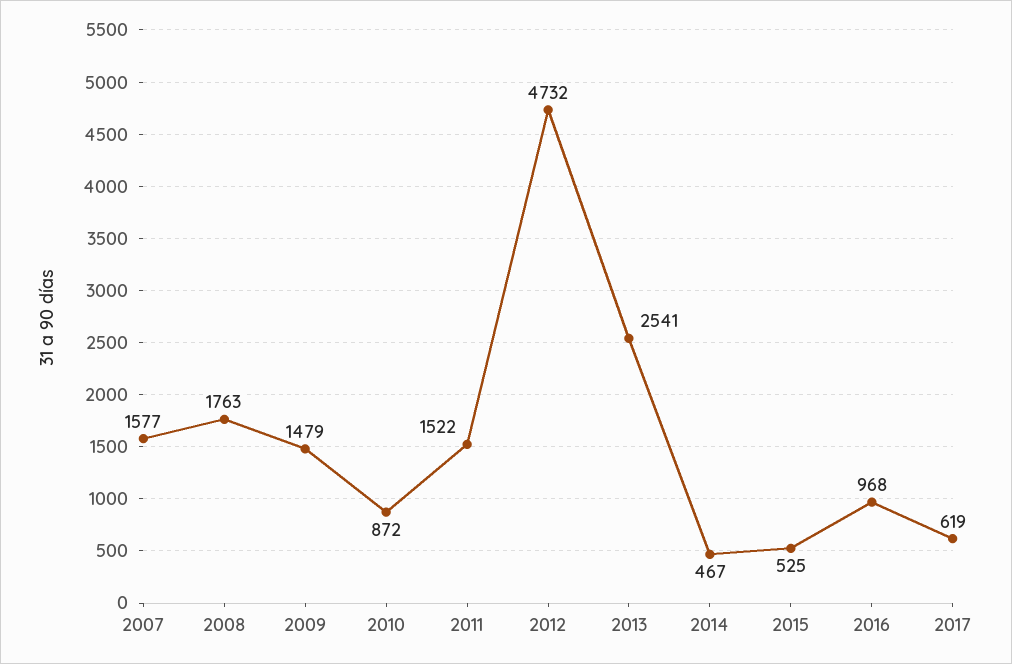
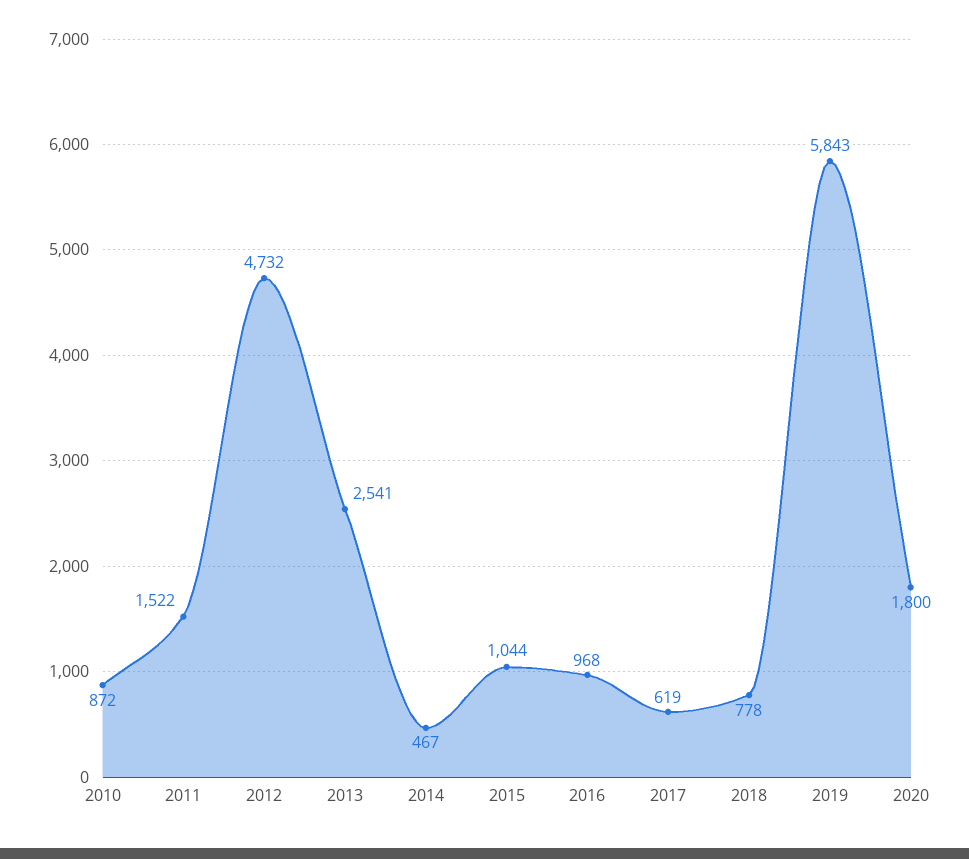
2007: 1577 -> none
2008: 1763 -> none
2009: 1479 -> none
2015: 525 -> 1044
2018: none -> 778
2019: none -> 5843
2020: none -> 1800

